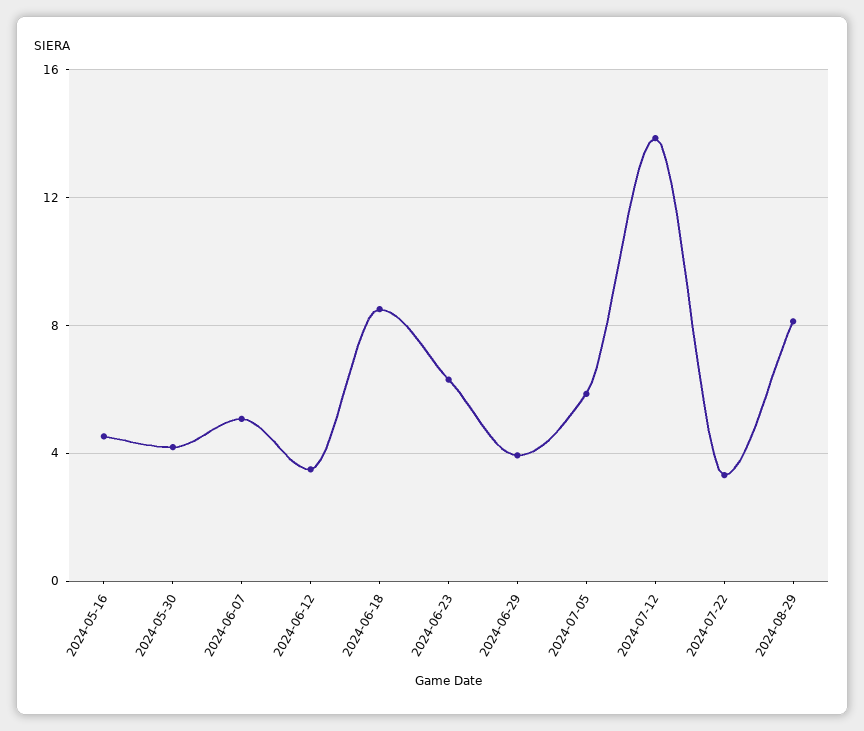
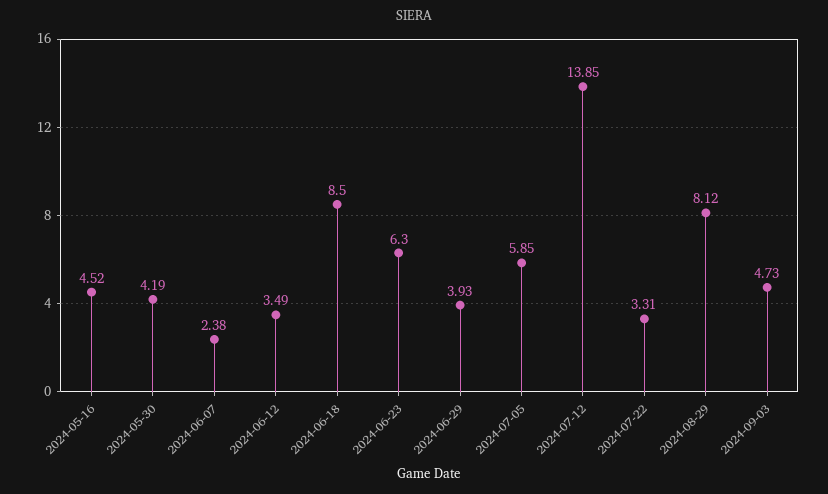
2024-06-07: 5 -> 2.38
2024-09-03: none -> 4.73

